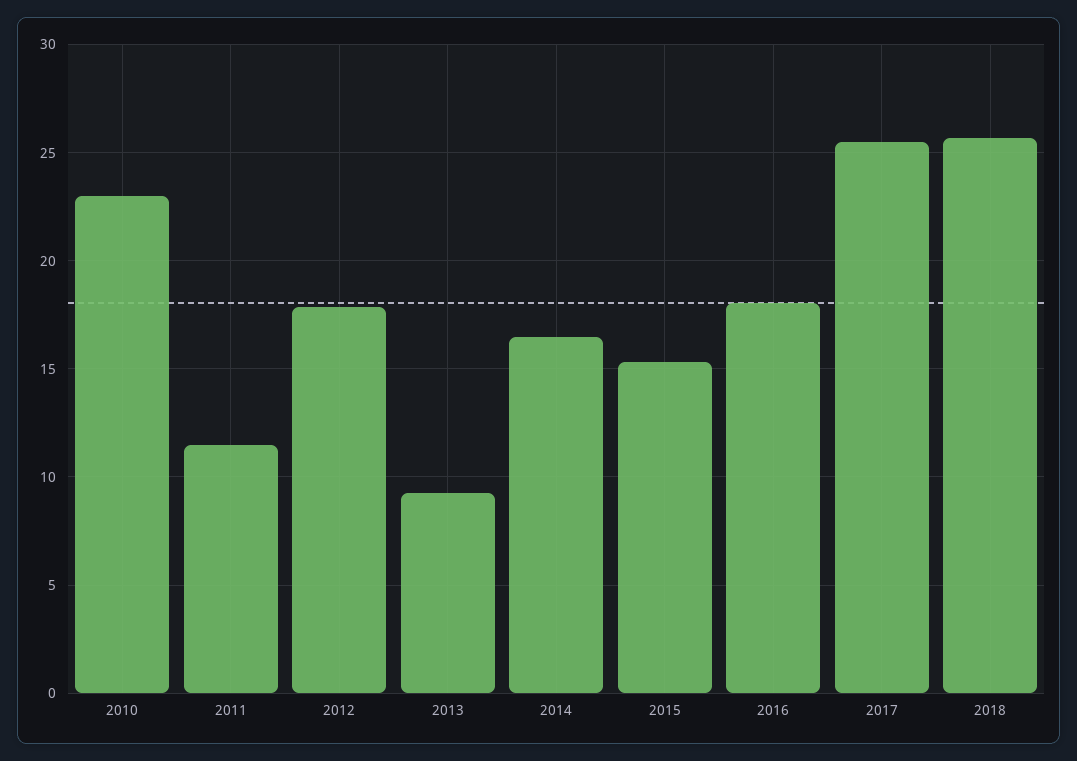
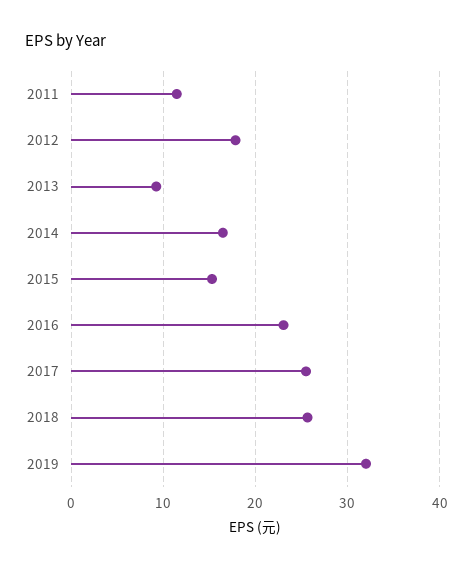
2010: 23 -> none
2016: 18 -> 23
2019: none -> 32

